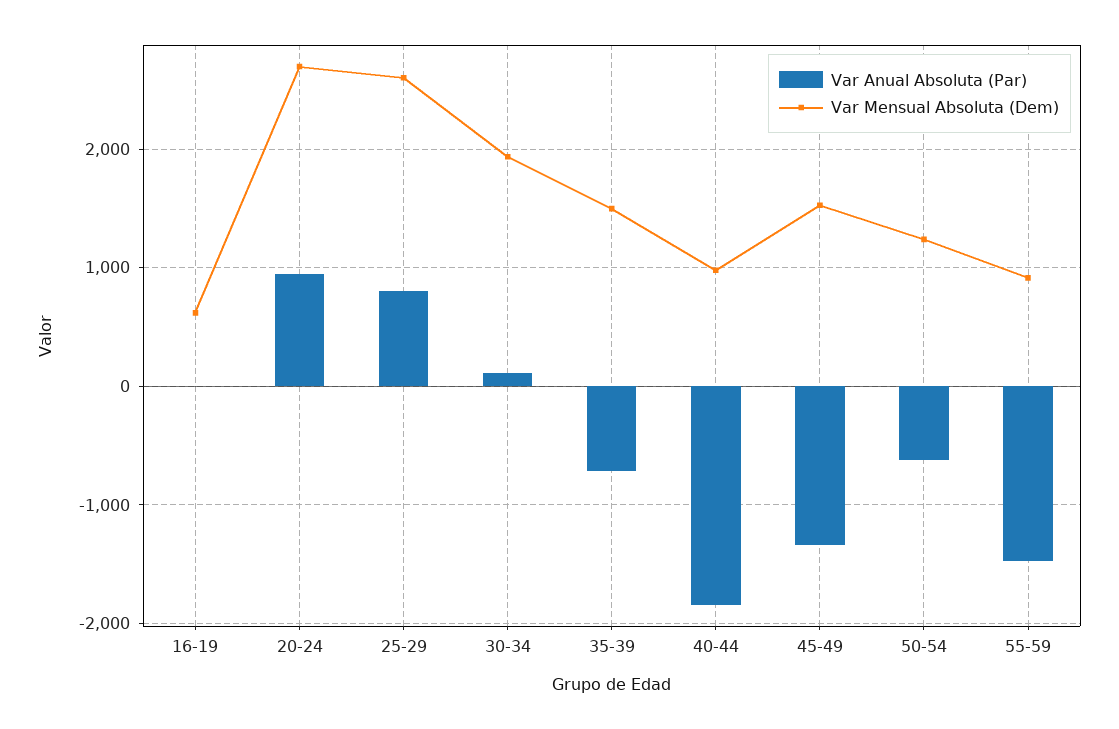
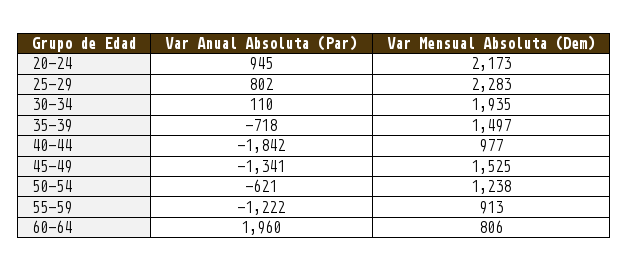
Var Anual Absoluta (Par), 16-19: 0 -> none
Var Mensual Absoluta (Dem), 16-19: 600 -> none
Var Mensual Absoluta (Dem), 20-24: 2700 -> 2173
Var Mensual Absoluta (Dem), 25-29: 2600 -> 2283
Var Anual Absoluta (Par), 55-59: -1500 -> -1222
Var Anual Absoluta (Par), 60-64: none -> 1960
Var Mensual Absoluta (Dem), 60-64: none -> 806

